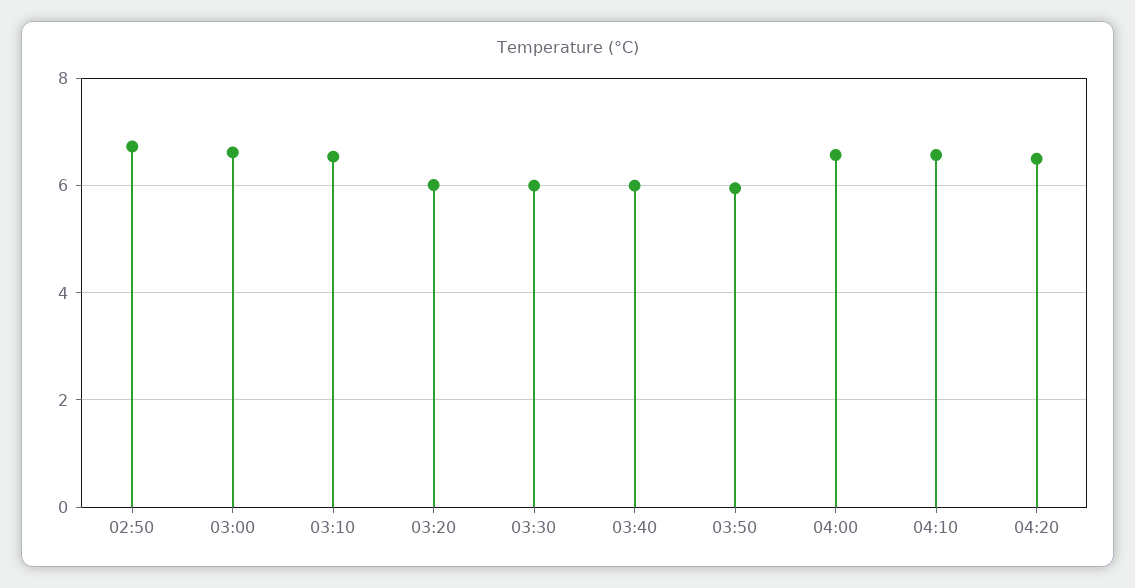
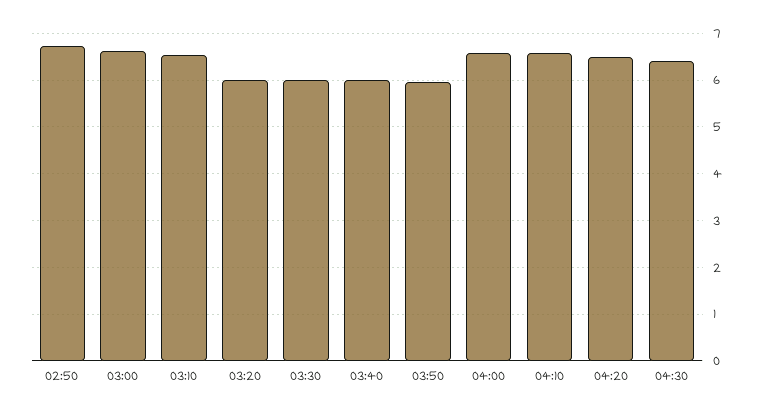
04:30: none -> 6.4

